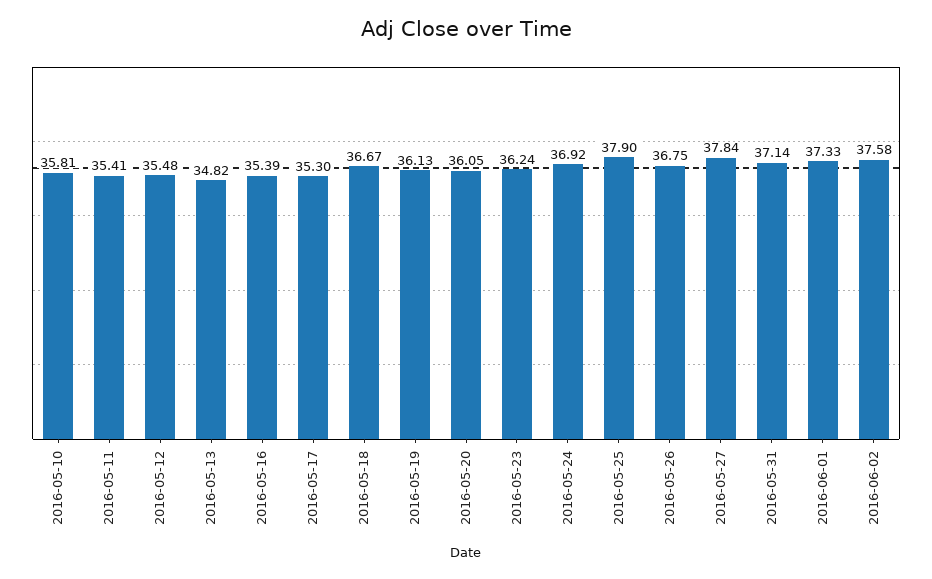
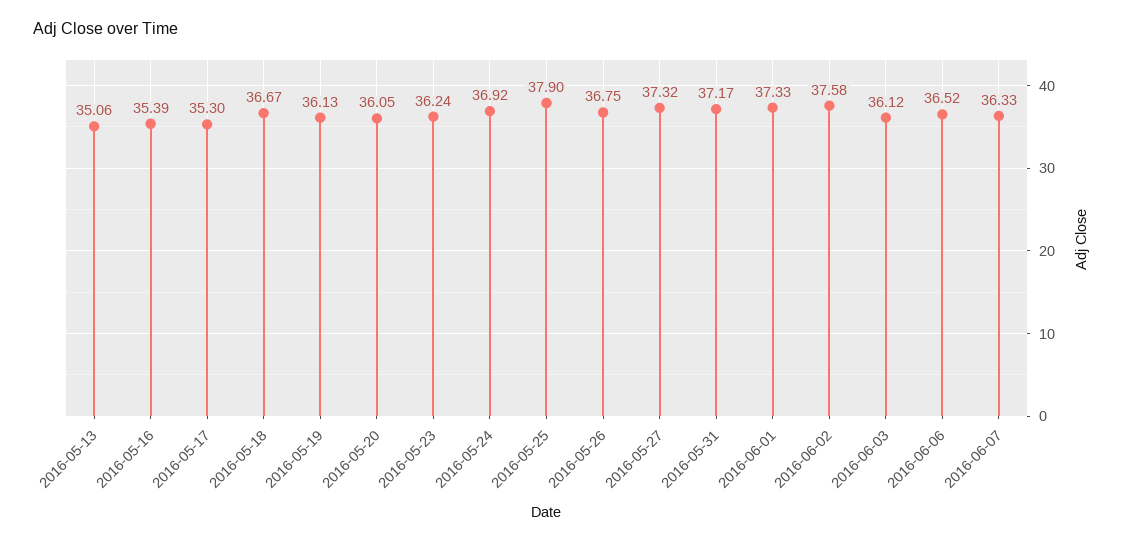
2016-05-10: 35.81 -> none
2016-05-11: 35.41 -> none
2016-05-12: 35.48 -> none
2016-05-13: 34.82 -> 35.06
2016-05-27: 37.84 -> 37.32
2016-05-31: 37.14 -> 37.17
2016-06-03: none -> 36.12
2016-06-06: none -> 36.52
2016-06-07: none -> 36.33

